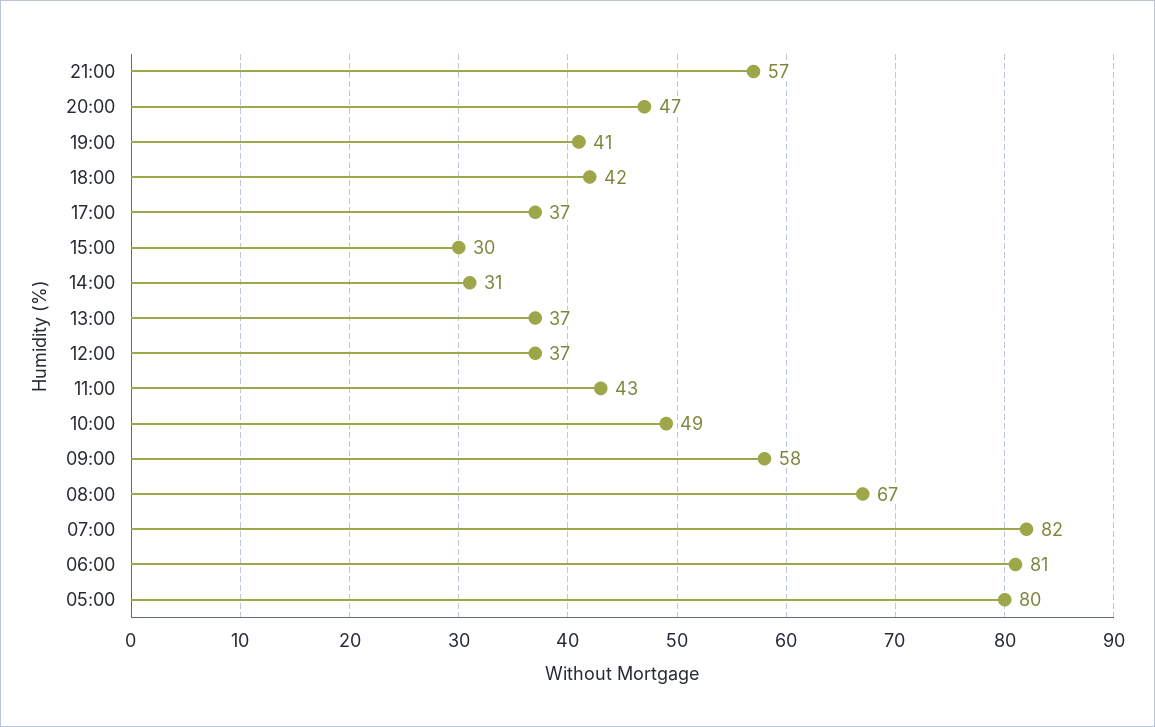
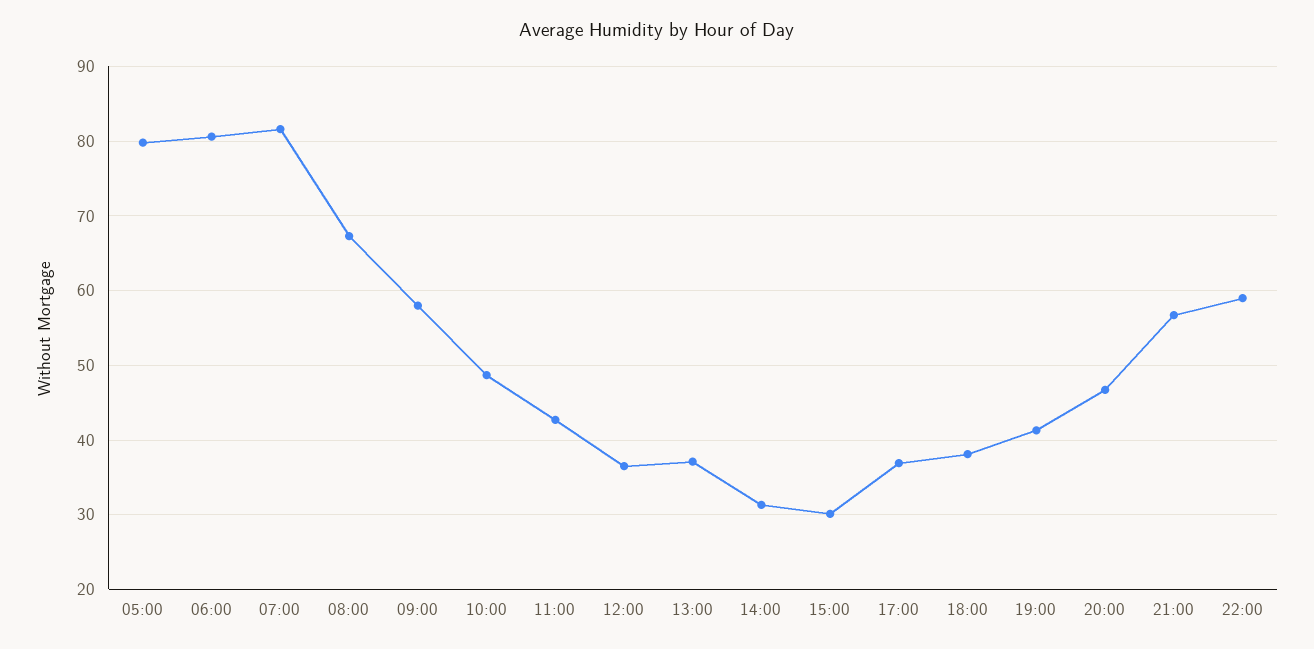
18:00: 42 -> 38
22:00: none -> 59

